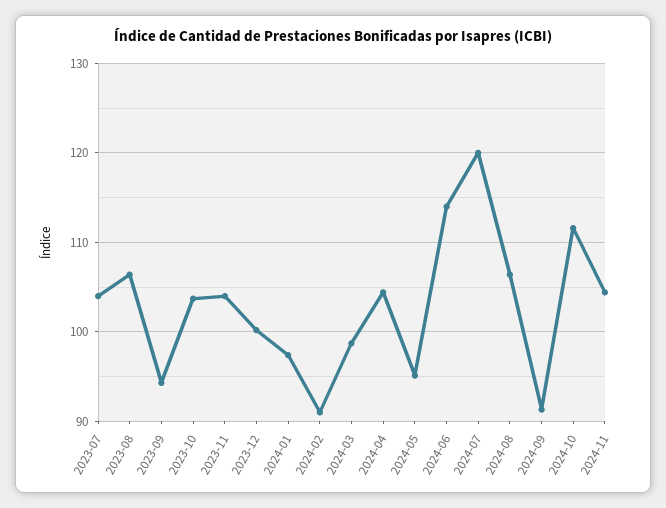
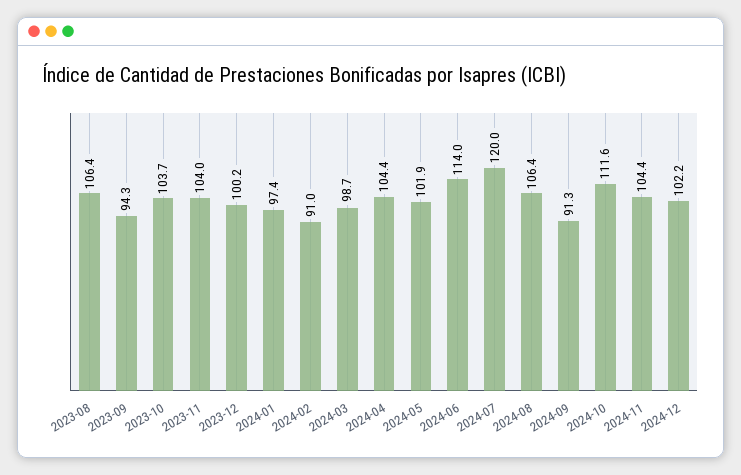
2023-07: 104 -> none
2024-05: 95 -> 101.9
2024-12: none -> 102.2

